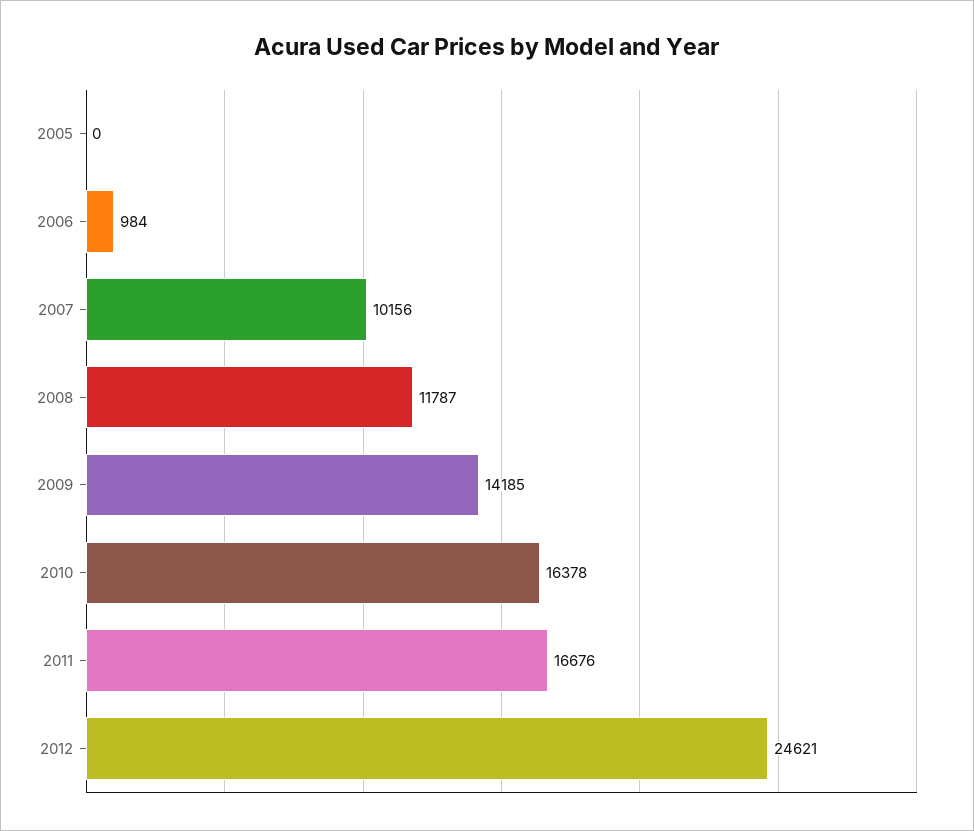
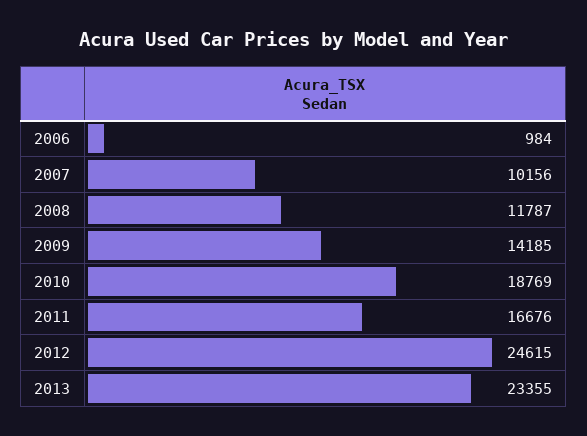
2005: 0 -> none
2010: 16378 -> 18769
2012: 24621 -> 24615
2013: none -> 23355

